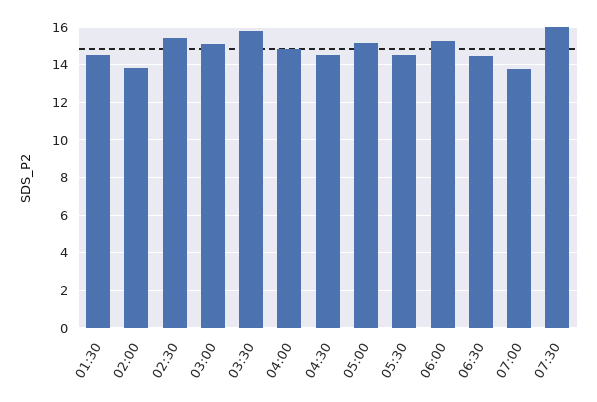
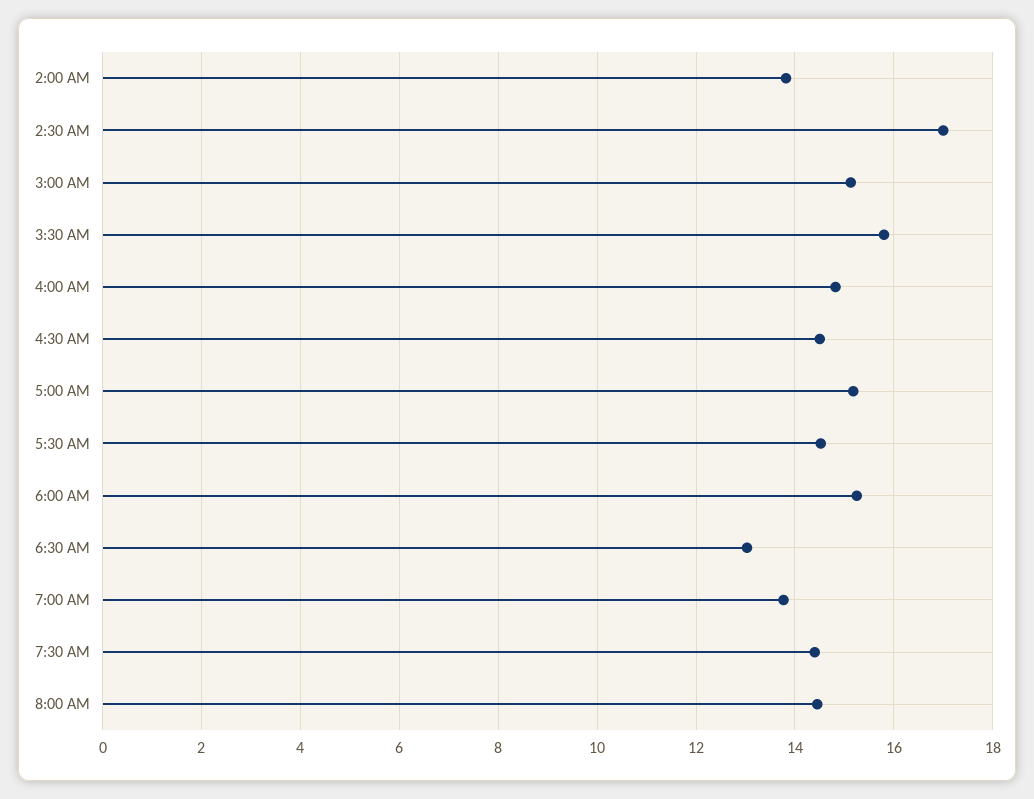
01:30: 14.5 -> none
02:30: 15.5 -> 17
06:30: 14.5 -> 13
07:30: 16 -> 14.4
8:00 AM: none -> 14.4

